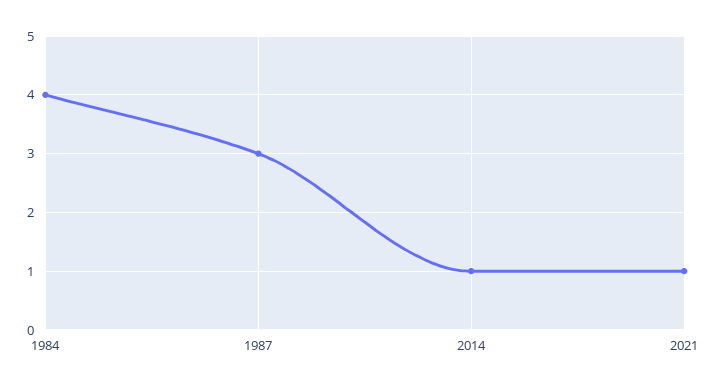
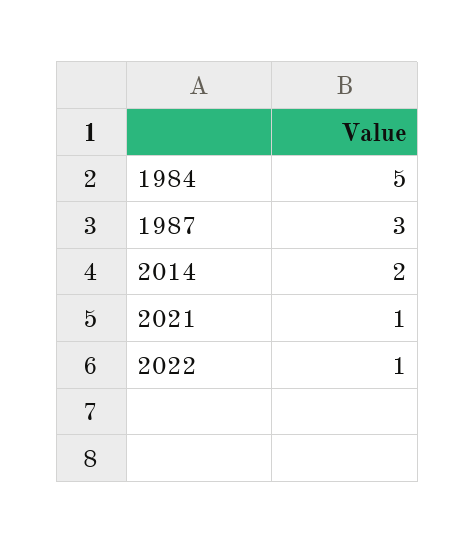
1984: 4 -> 5
2014: 1 -> 2
2022: none -> 1

